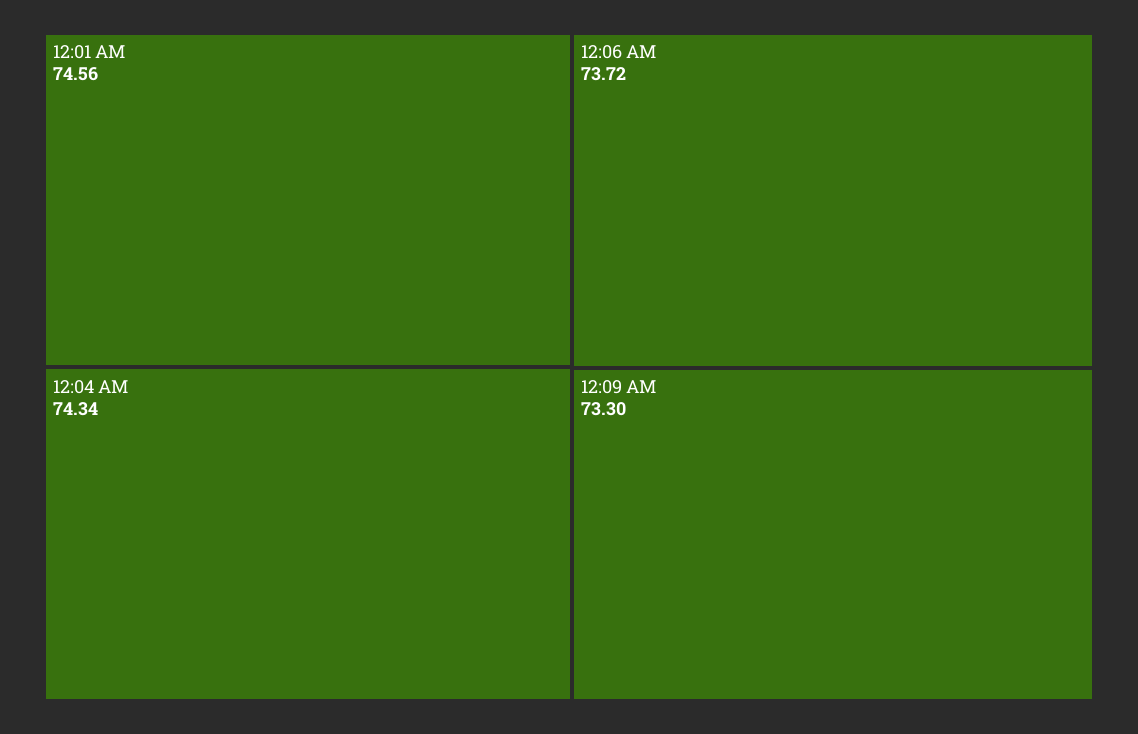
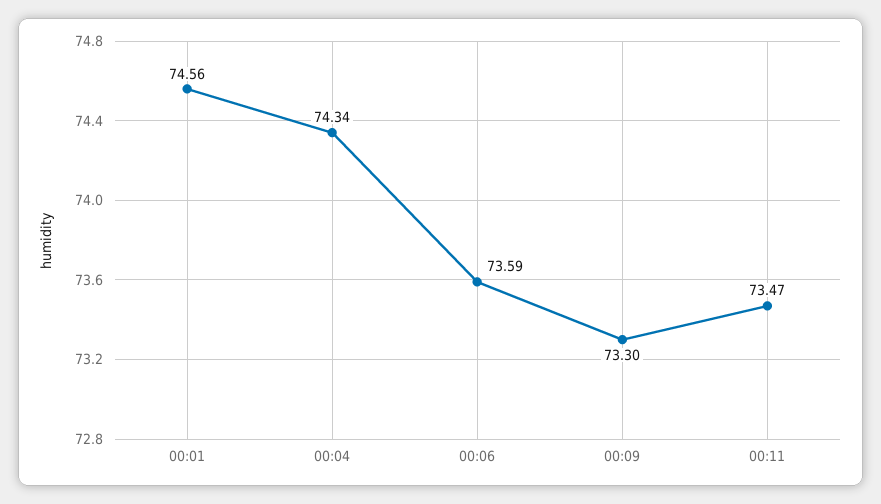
12:06 AM: 73.72 -> 73.59
00:11: none -> 73.47

